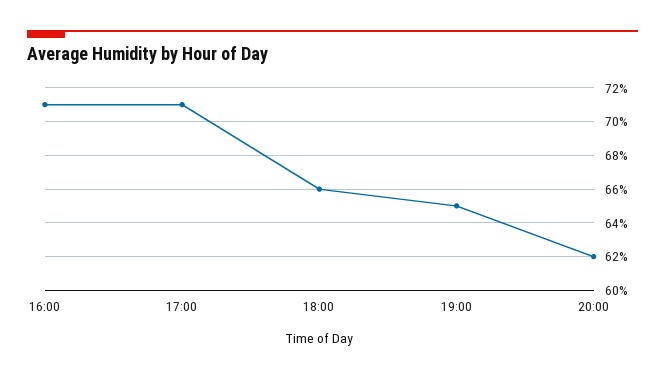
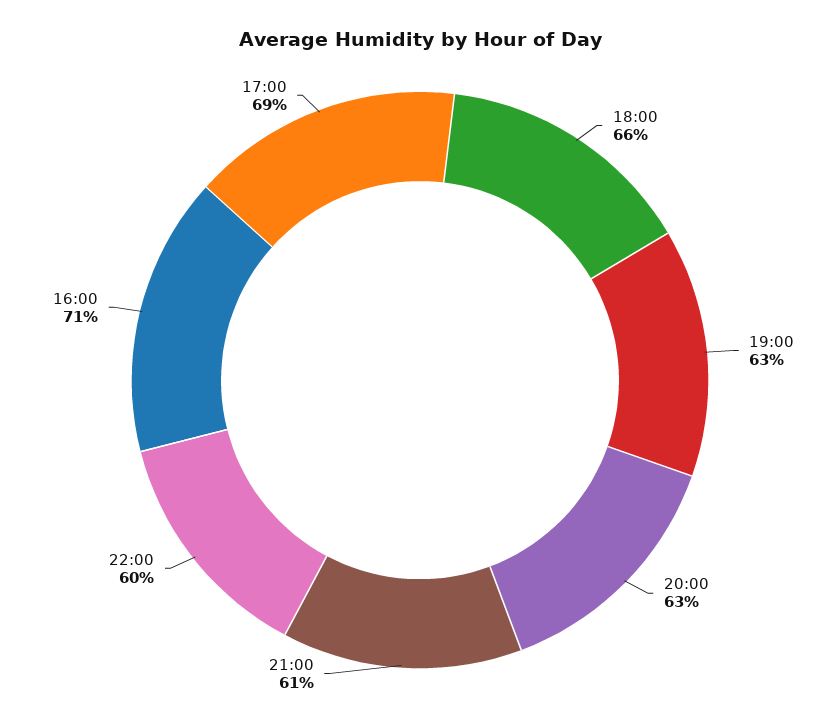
17:00: 71 -> 69
19:00: 65 -> 63
20:00: 62 -> 63
21:00: none -> 61
22:00: none -> 60

